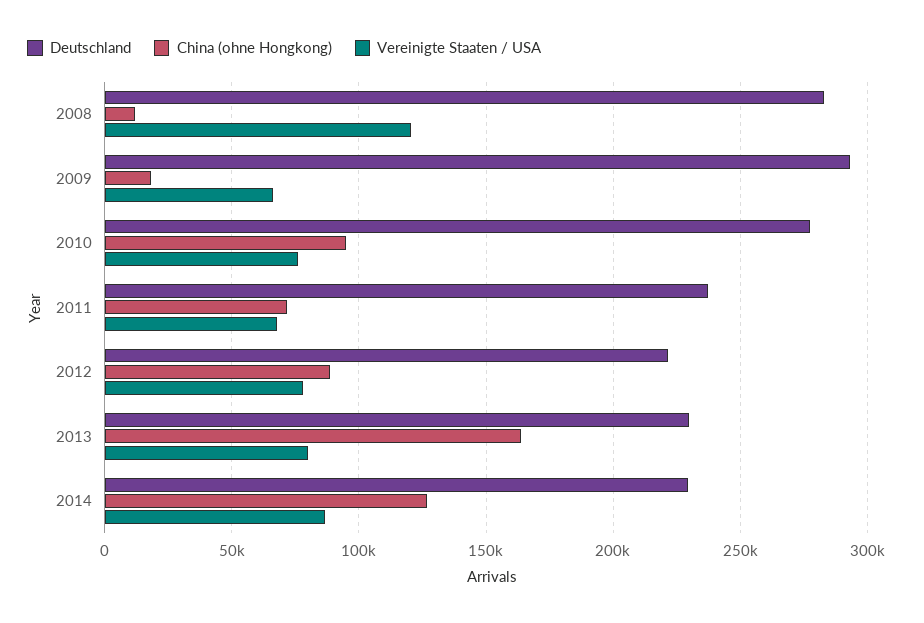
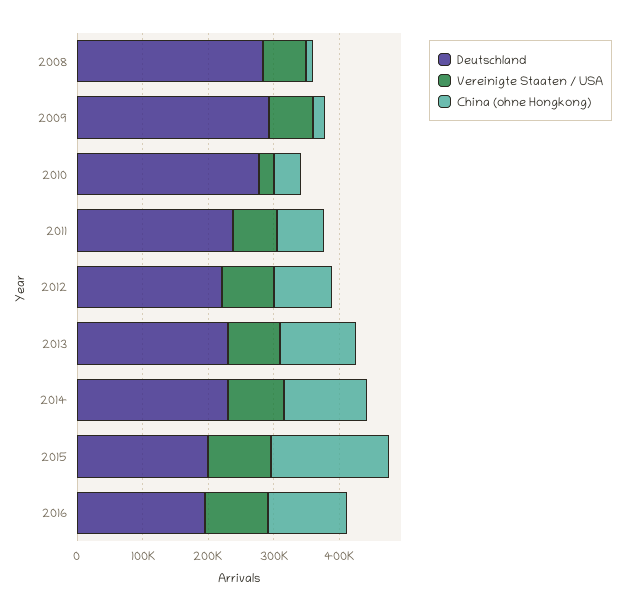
Vereinigte Staaten / USA, 2008: 120000 -> 60000
China (ohne Hongkong), 2010: 95000 -> 40000
Vereinigte Staaten / USA, 2010: 75000 -> 20000
China (ohne Hongkong), 2013: 165000 -> 120000
Deutschland, 2015: none -> 200000
Vereinigte Staaten / USA, 2015: none -> 100000
China (ohne Hongkong), 2015: none -> 180000
Deutschland, 2016: none -> 200000
Vereinigte Staaten / USA, 2016: none -> 100000
China (ohne Hongkong), 2016: none -> 120000

